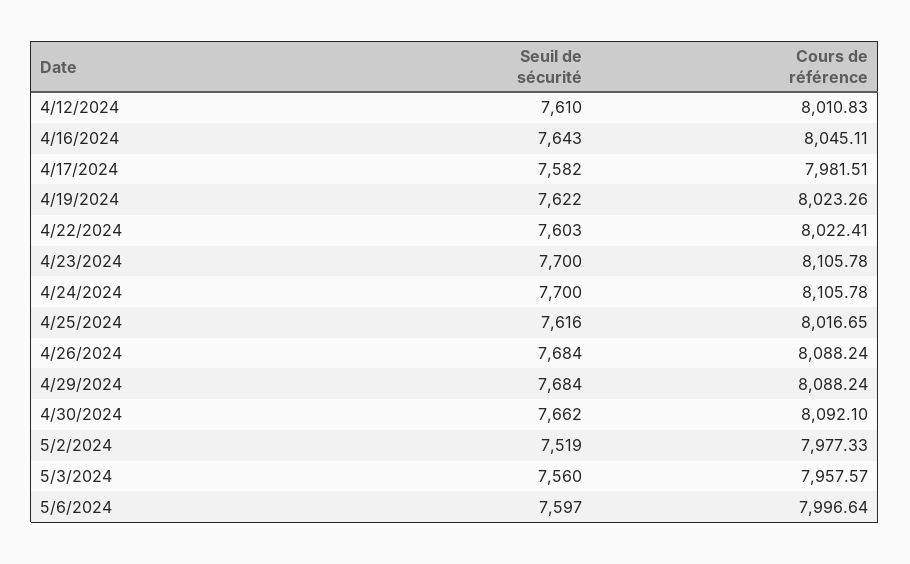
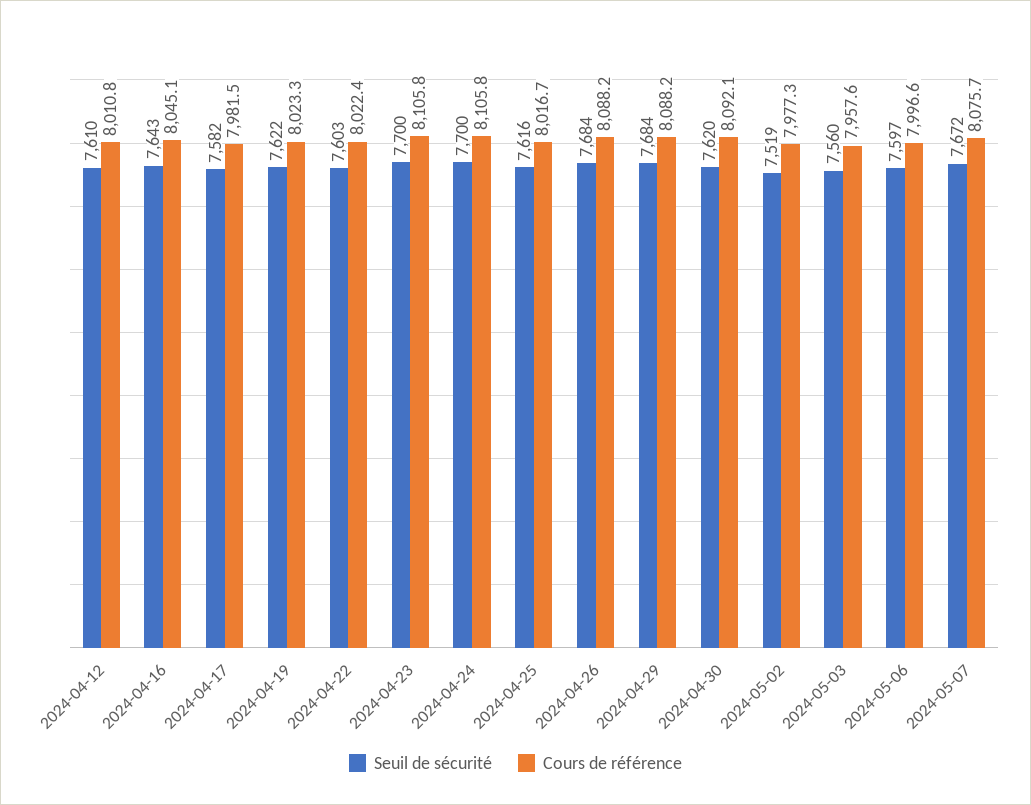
Seuil de sécurité, 4/30/2024: 7662 -> 7620
Seuil de sécurité, 2024-05-07: none -> 7672
Cours de référence, 2024-05-07: none -> 8075.7

